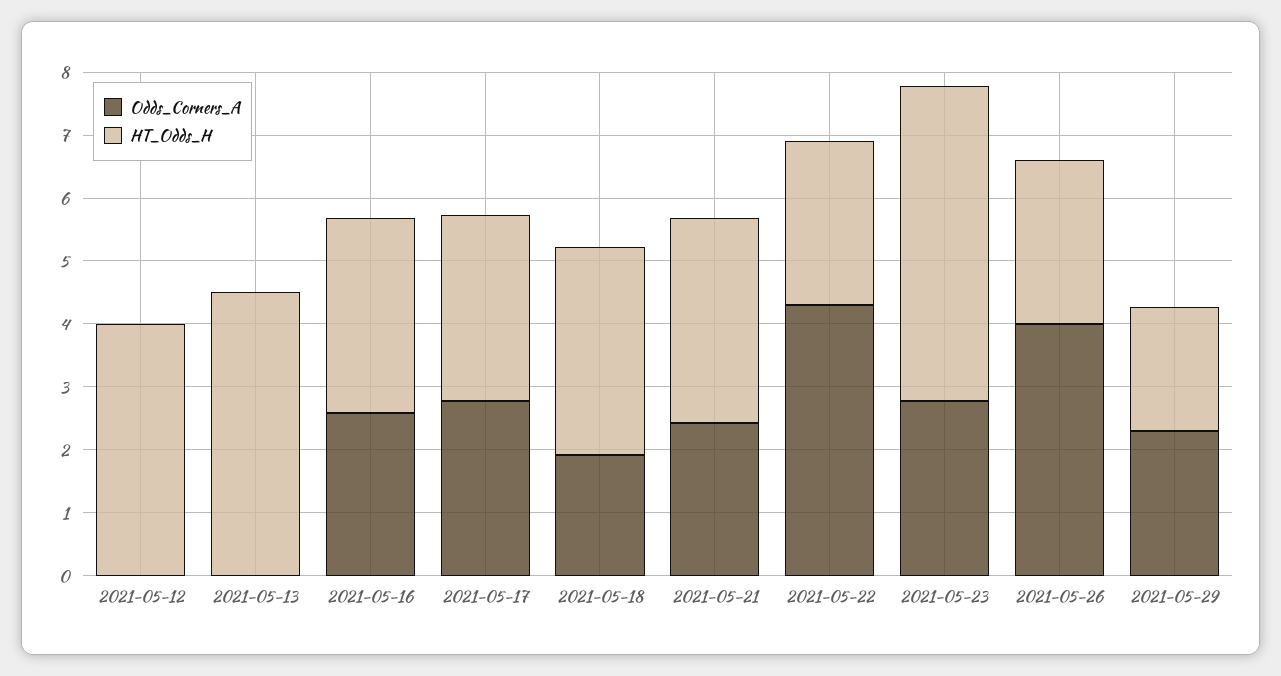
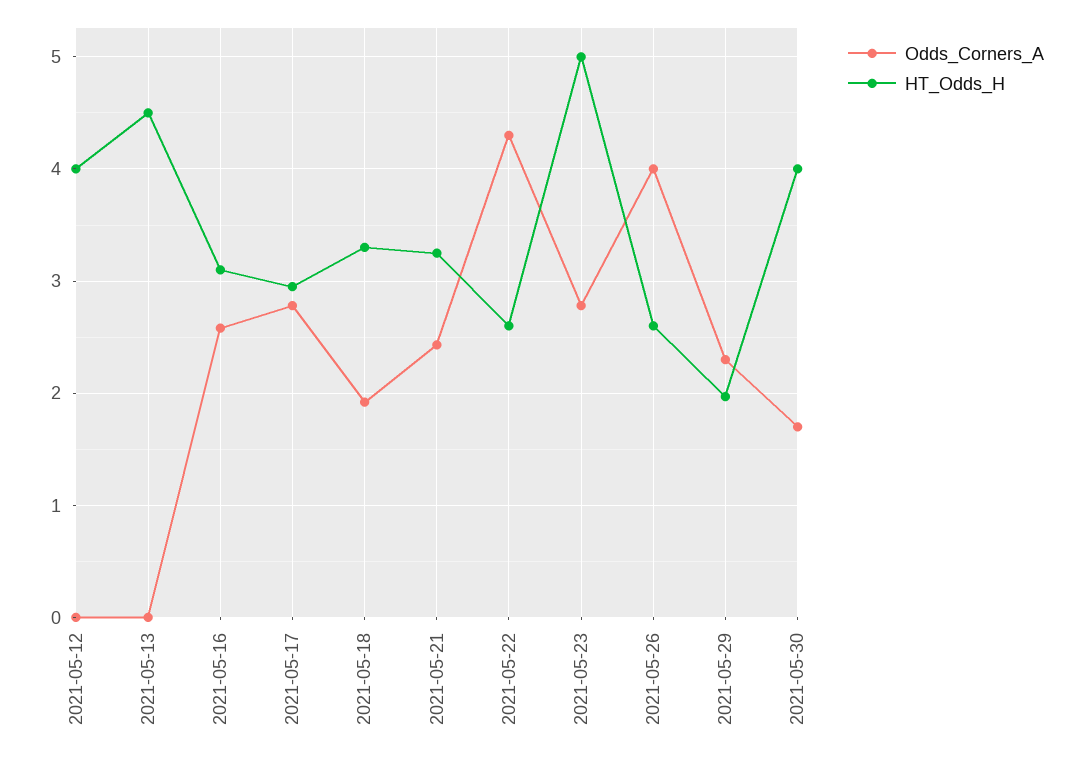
Odds_Corners_A, 2021-05-30: none -> 1.7
HT_Odds_H, 2021-05-30: none -> 4

